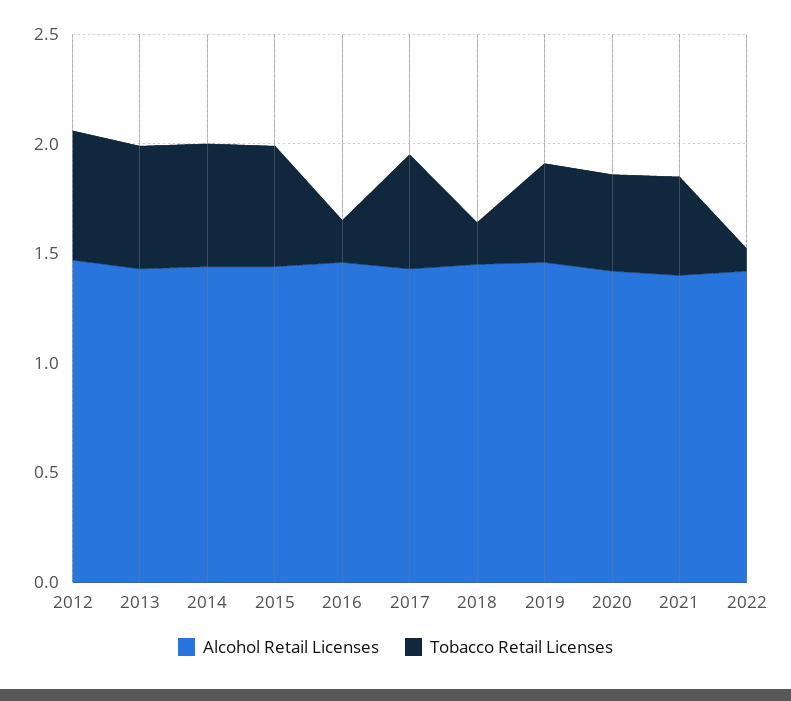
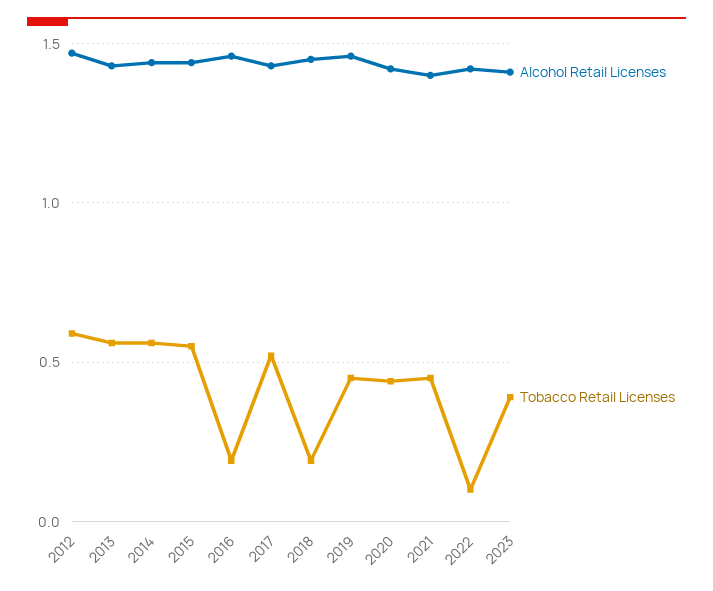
Alcohol Retail Licenses, 2023: none -> 1.4
Tobacco Retail Licenses, 2023: none -> 0.4

